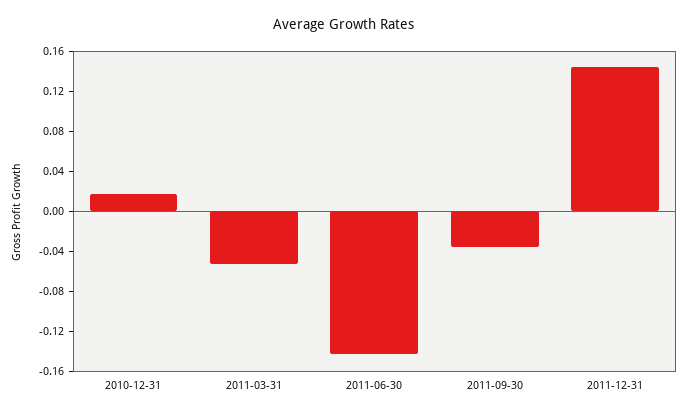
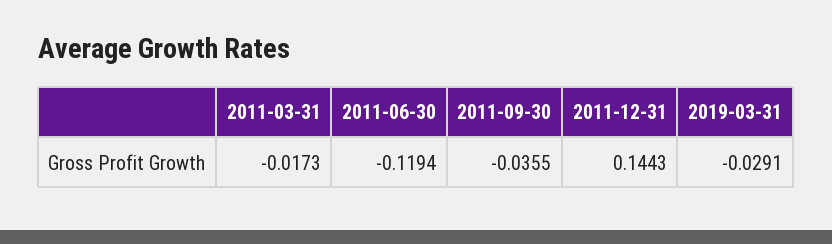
2010-12-31: 0.02 -> none
2011-03-31: -0.05 -> -0.0173
2011-06-30: -0.14 -> -0.1194
2019-03-31: none -> -0.0291

